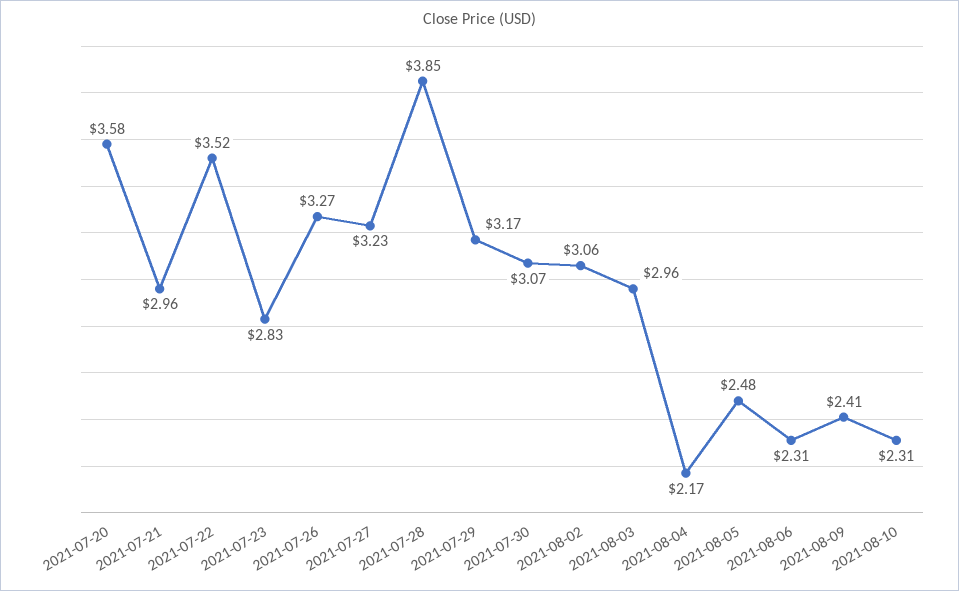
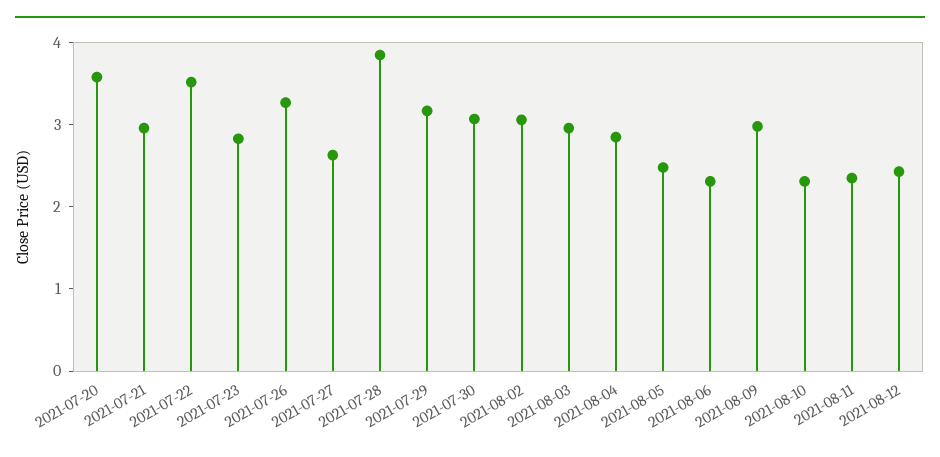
2021-07-27: 3.23 -> 2.6
2021-08-04: 2.17 -> 2.8
2021-08-09: 2.41 -> 3
2021-08-11: none -> 2.4
2021-08-12: none -> 2.4

